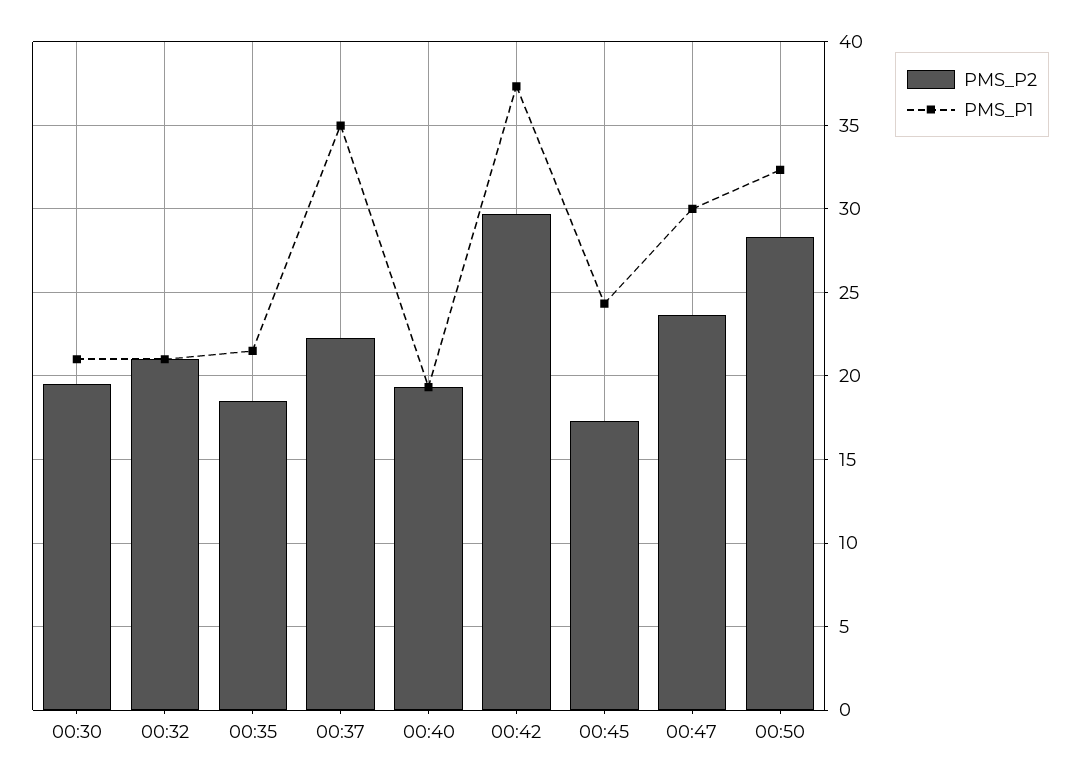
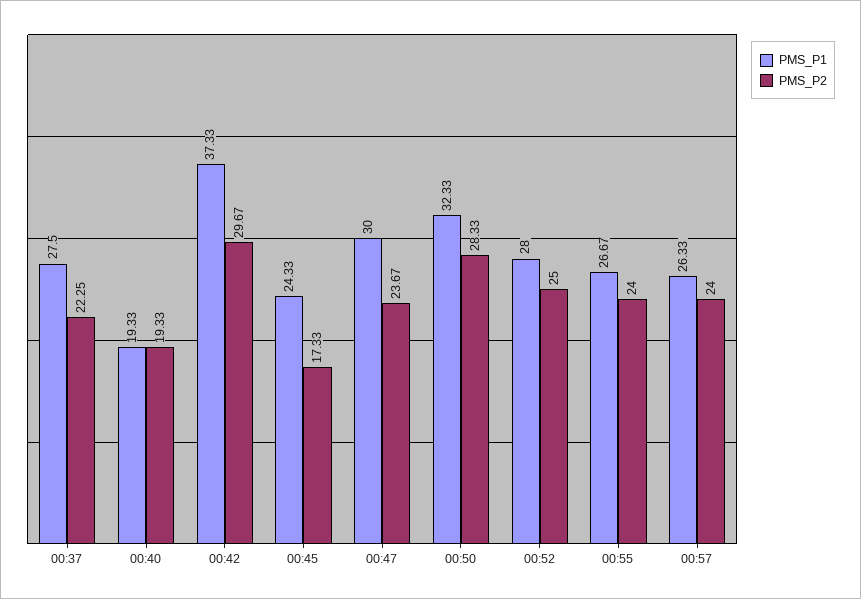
PMS_P2, 00:30: 19.5 -> none
PMS_P1, 00:30: 21 -> none
PMS_P2, 00:32: 21 -> none
PMS_P1, 00:32: 21 -> none
PMS_P2, 00:35: 18.5 -> none
PMS_P1, 00:35: 21.5 -> none
PMS_P1, 00:37: 35 -> 27.5
PMS_P1, 00:52: none -> 28
PMS_P2, 00:52: none -> 25
PMS_P1, 00:55: none -> 26.67
PMS_P2, 00:55: none -> 24
PMS_P1, 00:57: none -> 26.33
PMS_P2, 00:57: none -> 24

